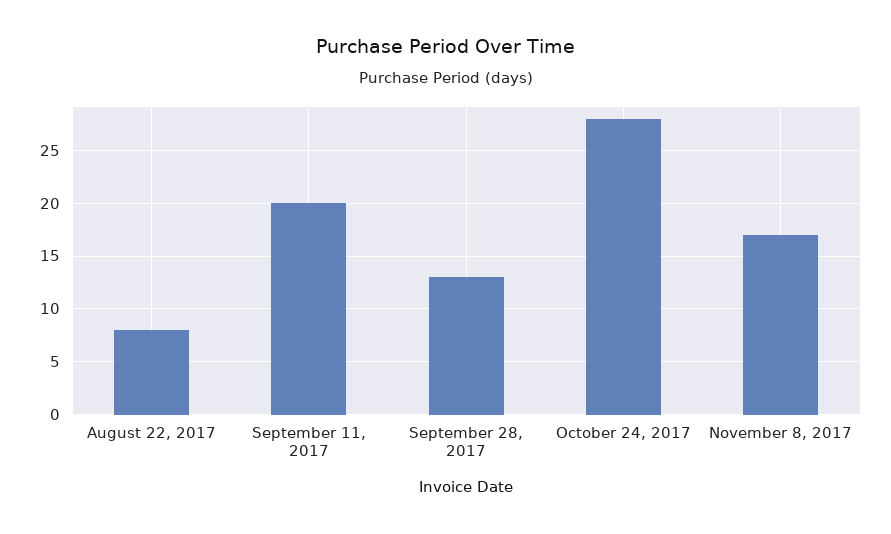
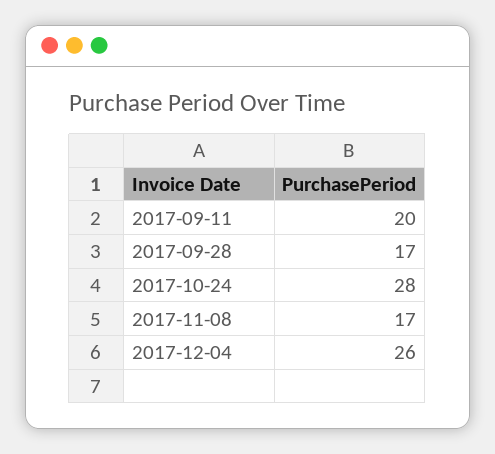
August 22, 2017: 8 -> none
September 28, 2017: 13 -> 17
2017-12-04: none -> 26

